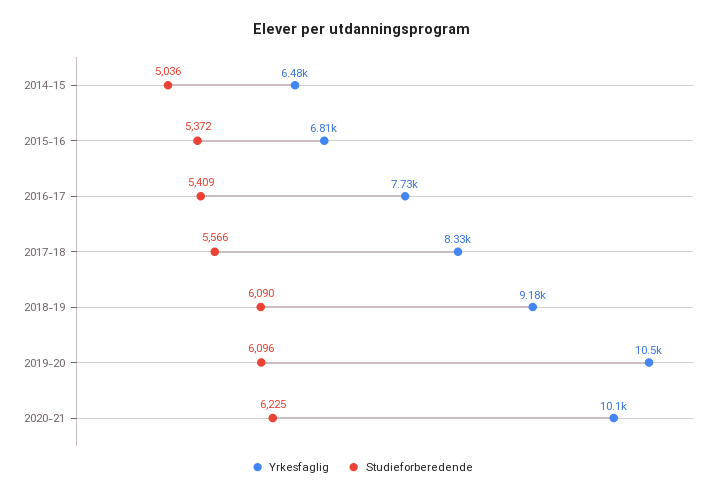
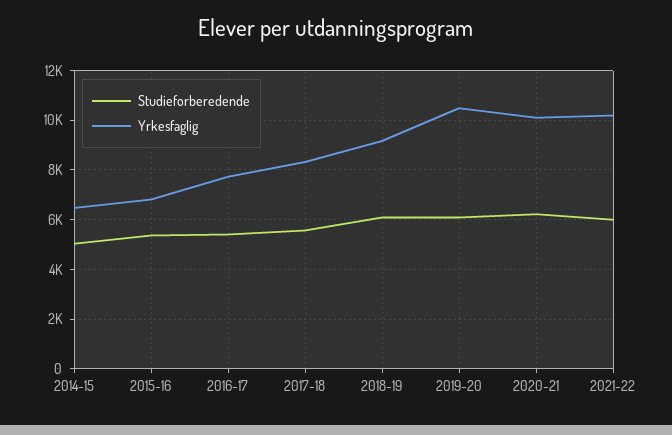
Studieforberedende, 2021-22: none -> 6000
Yrkesfaglig, 2021-22: none -> 10250

